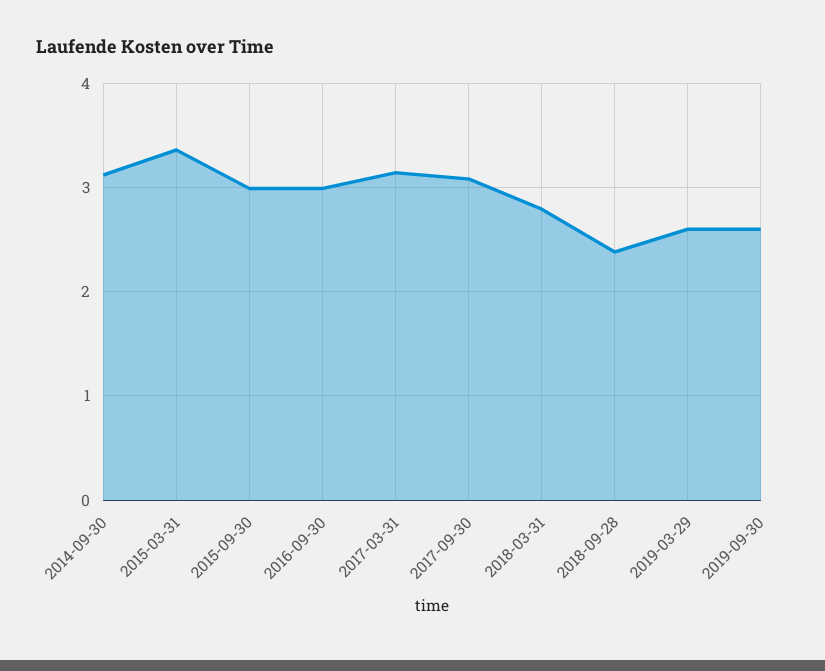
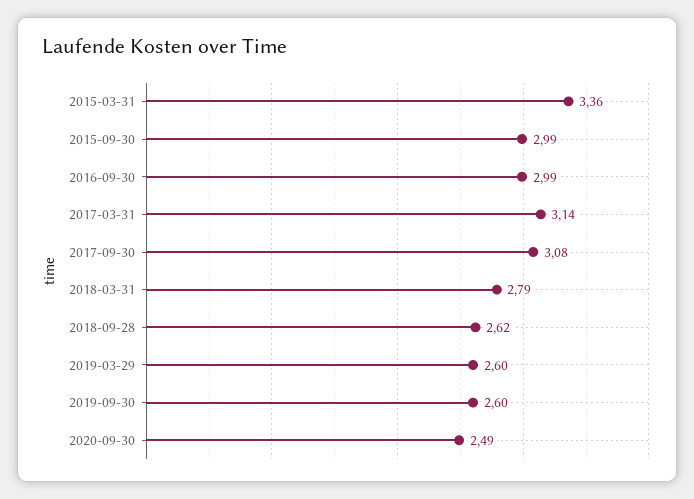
2014-09-30: 3.1 -> none
2018-09-28: 2.4 -> 2.62
2020-09-30: none -> 2.49

